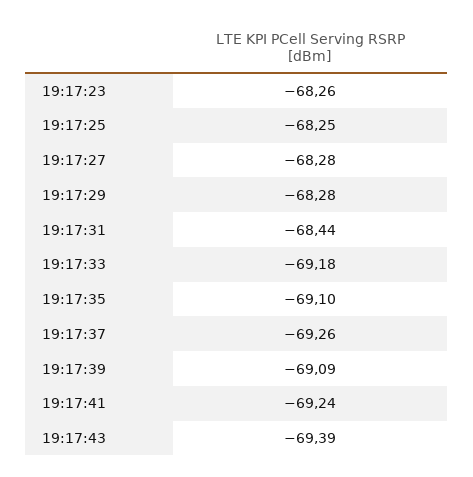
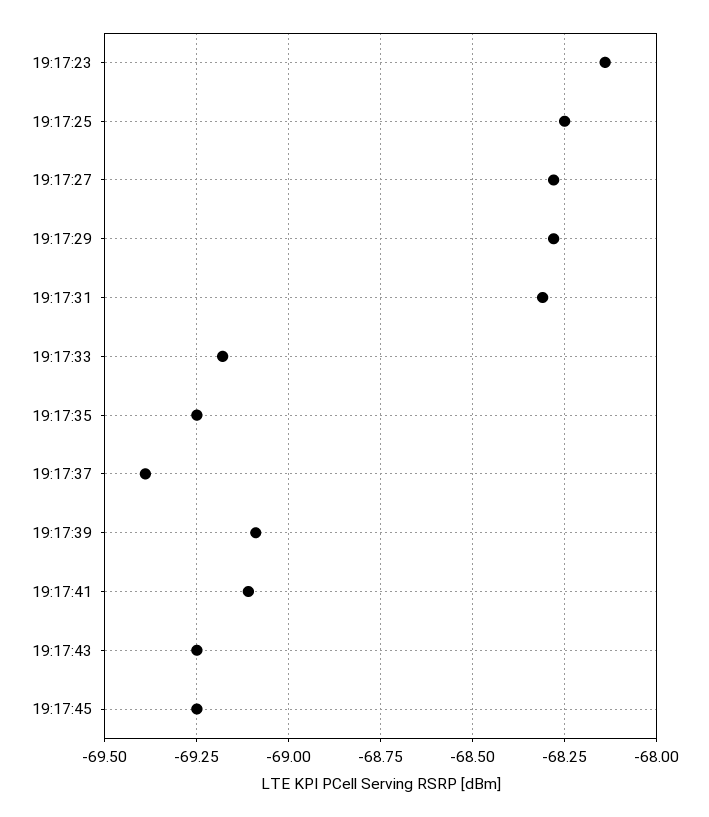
19:17:23: -68.26 -> -68.15
19:17:31: -68.44 -> -68.3
19:17:35: -69.1 -> -69.25
19:17:37: -69.26 -> -69.4
19:17:41: -69.24 -> -69.1
19:17:43: -69.39 -> -69.25
19:17:45: none -> -69.25

